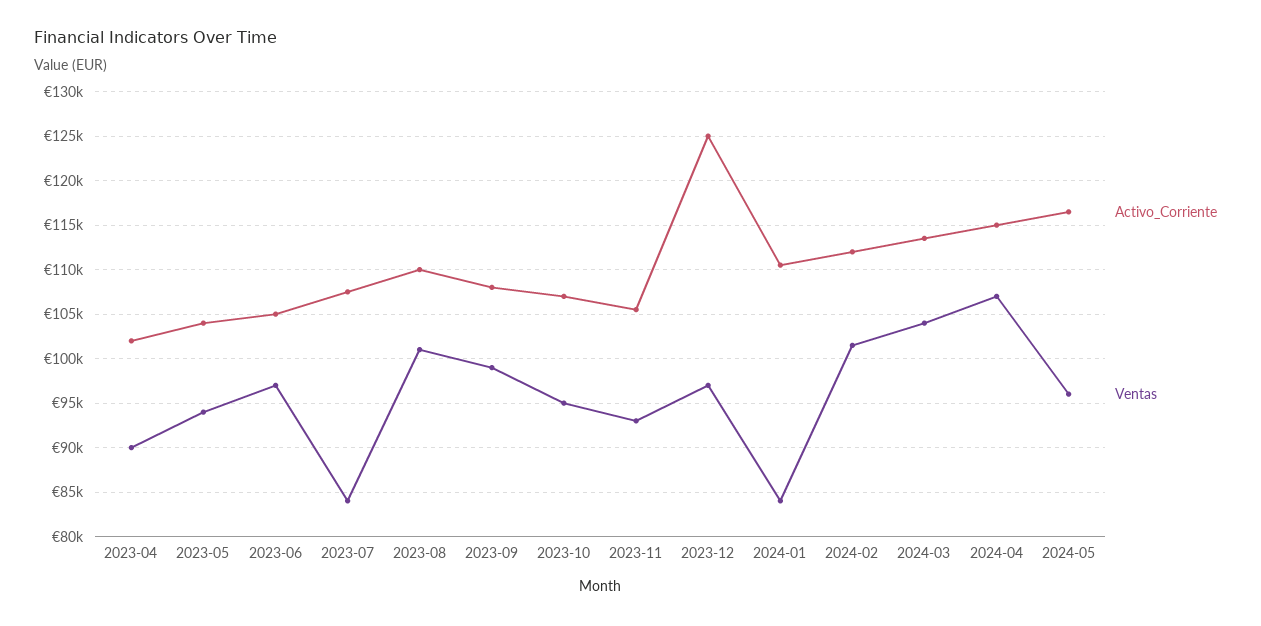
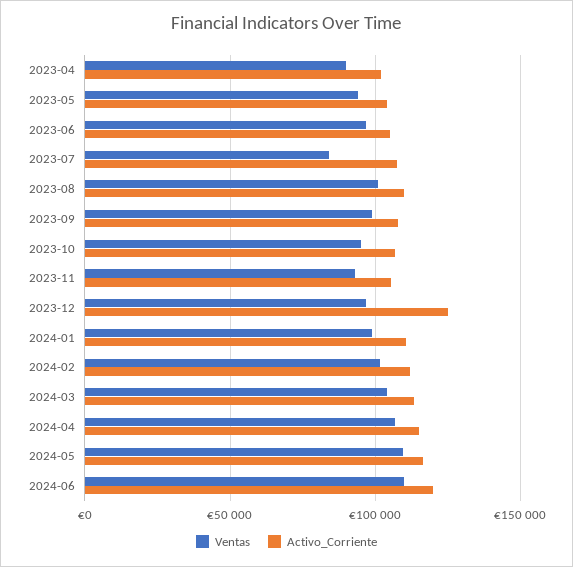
Ventas, 2024-01: 84000 -> 100000
Ventas, 2024-05: 96000 -> 110000
Ventas, 2024-06: none -> 110000
Activo_Corriente, 2024-06: none -> 120000

